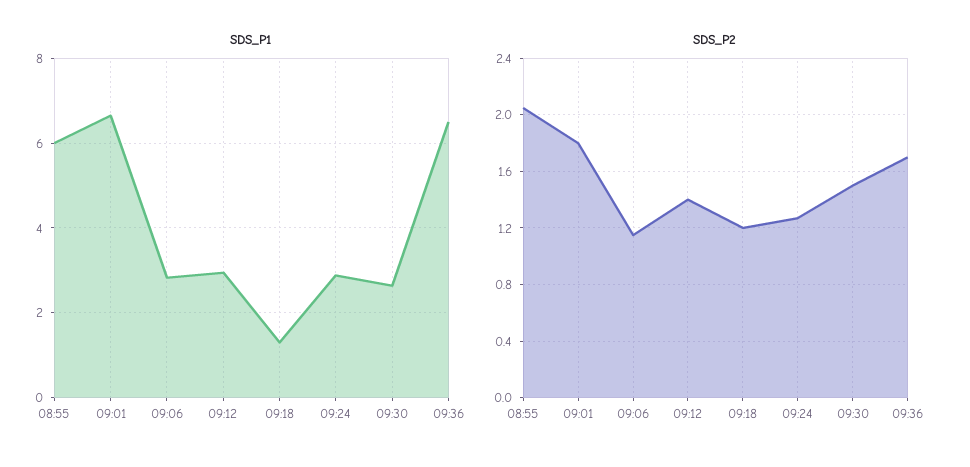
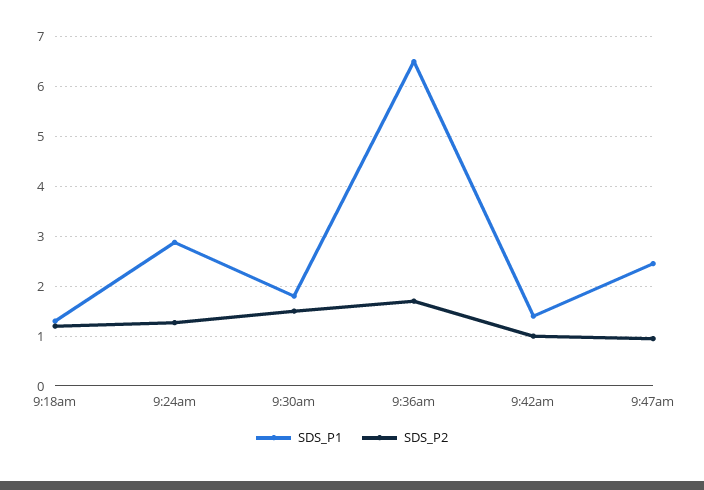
SDS_P1, 08:55: 6 -> none
SDS_P1, 09:01: 6.6 -> none
SDS_P1, 09:06: 2.8 -> none
SDS_P1, 09:12: 3 -> none
SDS_P1, 09:30: 2.6 -> 1.8
SDS_P2, 08:55: 2.05 -> none
SDS_P2, 09:01: 1.8 -> none
SDS_P2, 09:06: 1.15 -> none
SDS_P2, 09:12: 1.4 -> none
SDS_P1, 9:42am: none -> 1.4
SDS_P2, 9:42am: none -> 1
SDS_P1, 9:47am: none -> 2.4
SDS_P2, 9:47am: none -> 1

